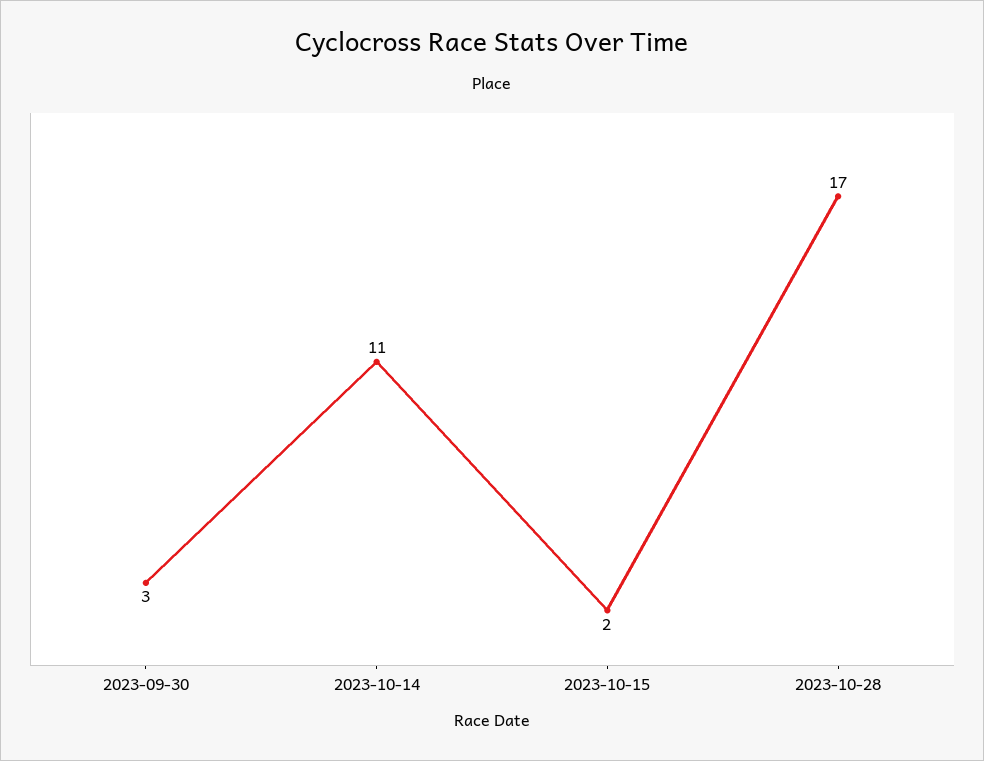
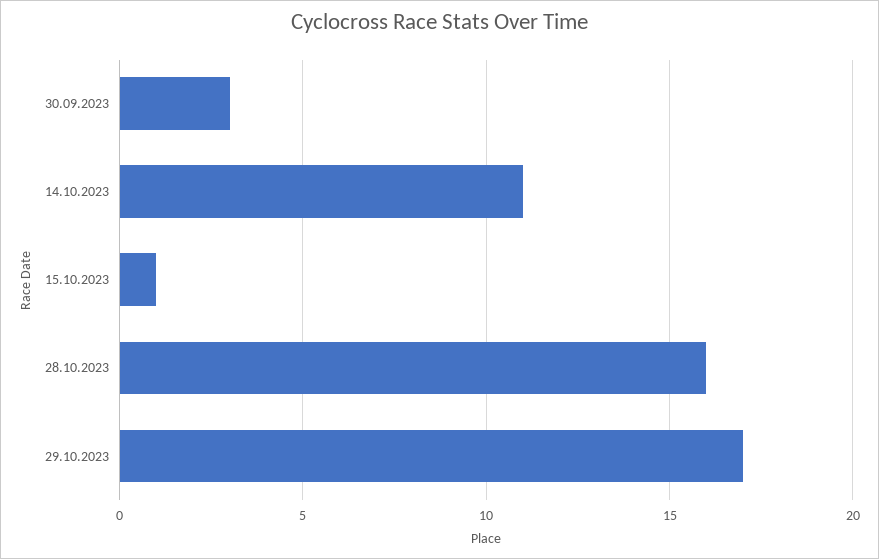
2023-10-15: 2 -> 1
2023-10-28: 17 -> 16
29.10.2023: none -> 17

